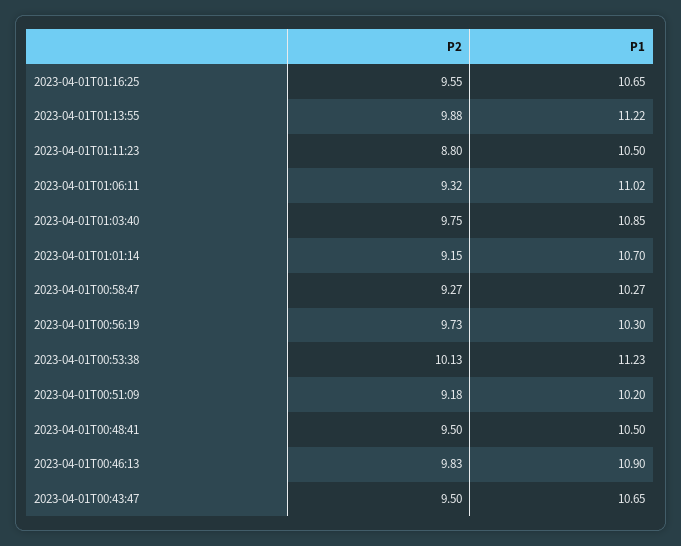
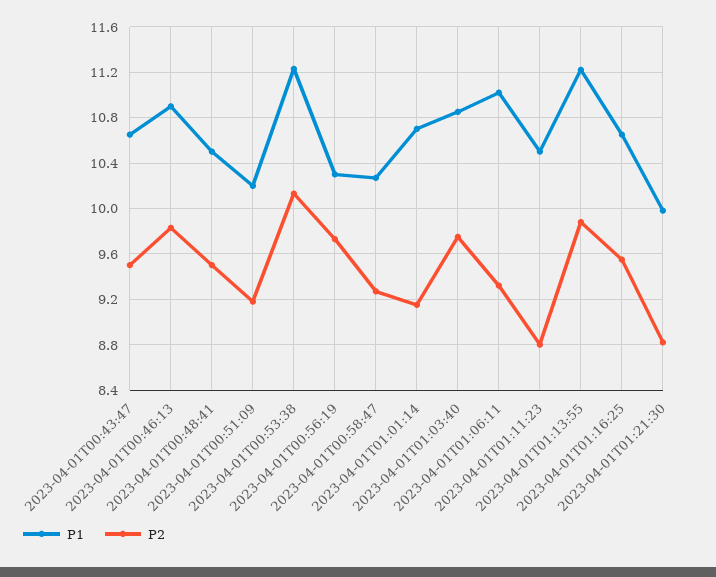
P1, 2023-04-01T01:21:30: none -> 10
P2, 2023-04-01T01:21:30: none -> 8.8

